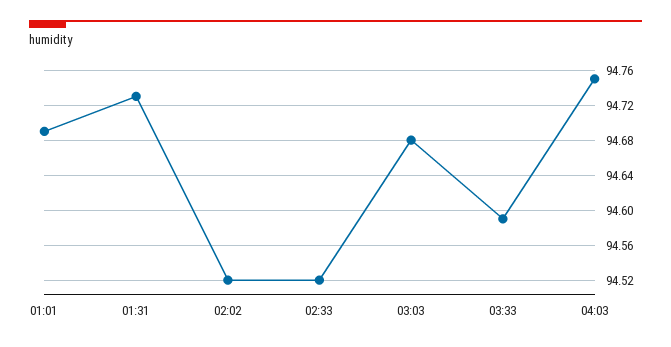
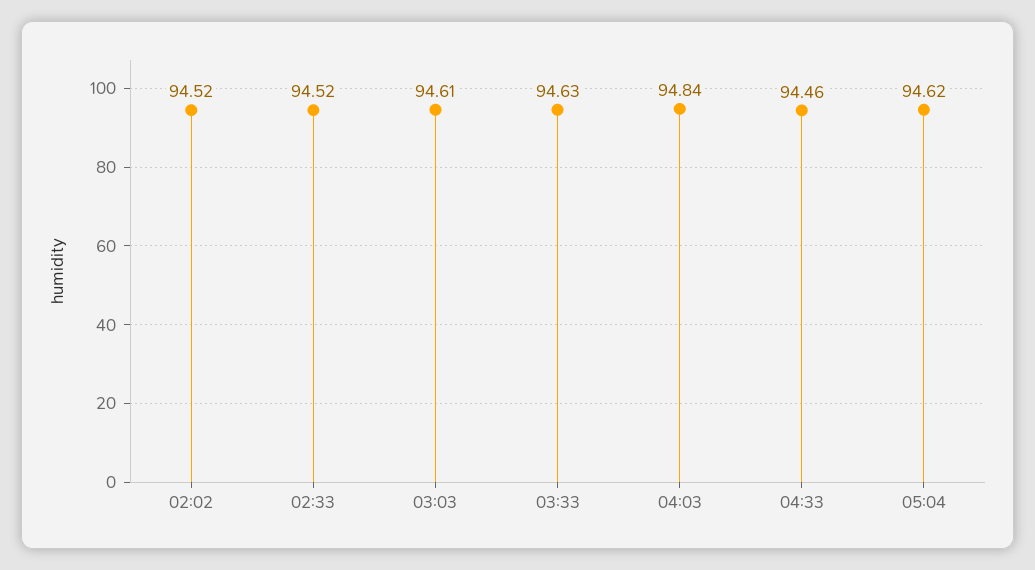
01:01: 94.69 -> none
01:31: 94.73 -> none
03:03: 94.68 -> 94.61
03:33: 94.59 -> 94.63
04:03: 94.75 -> 94.84
04:33: none -> 94.46
05:04: none -> 94.62

